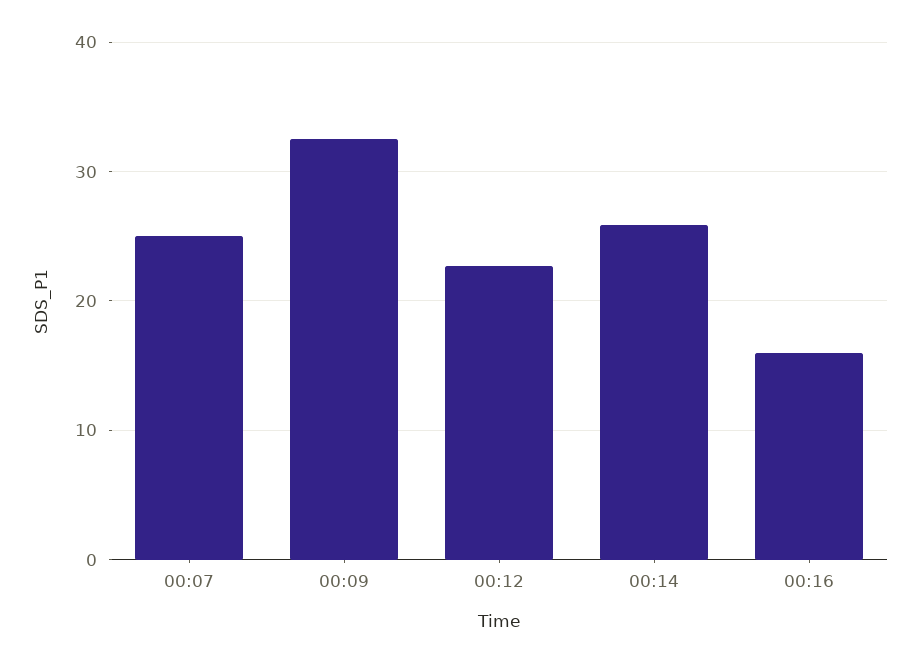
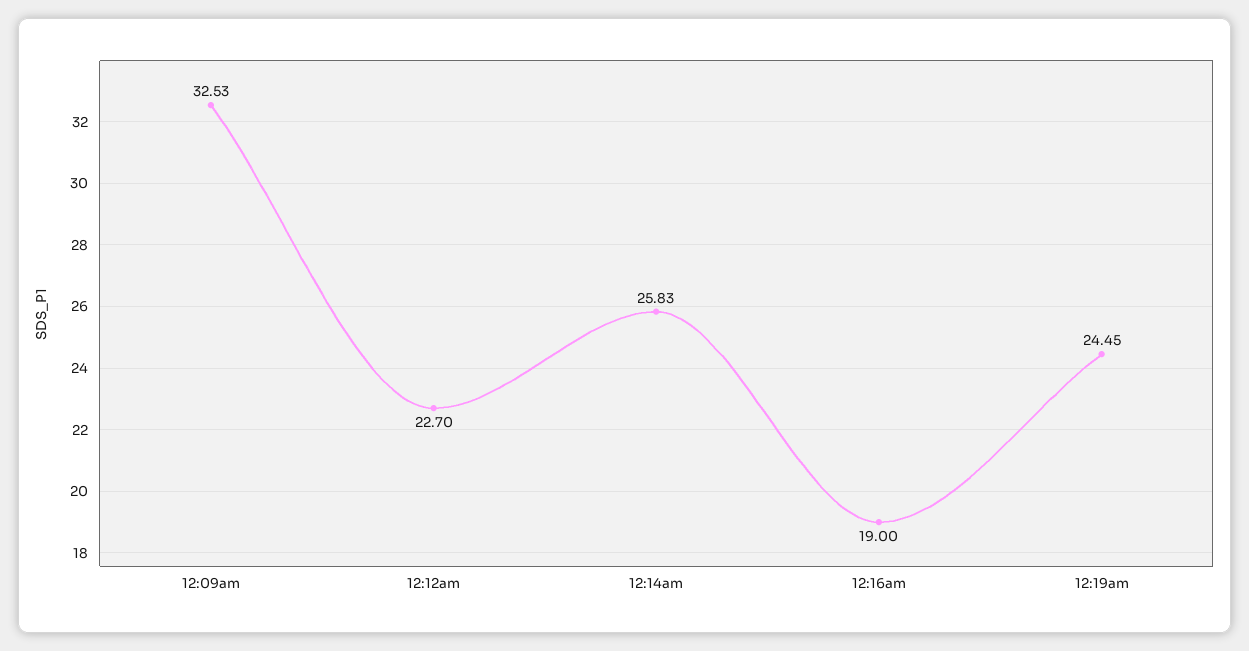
00:07: 25 -> none
00:16: 16 -> 19
12:19am: none -> 24.45

